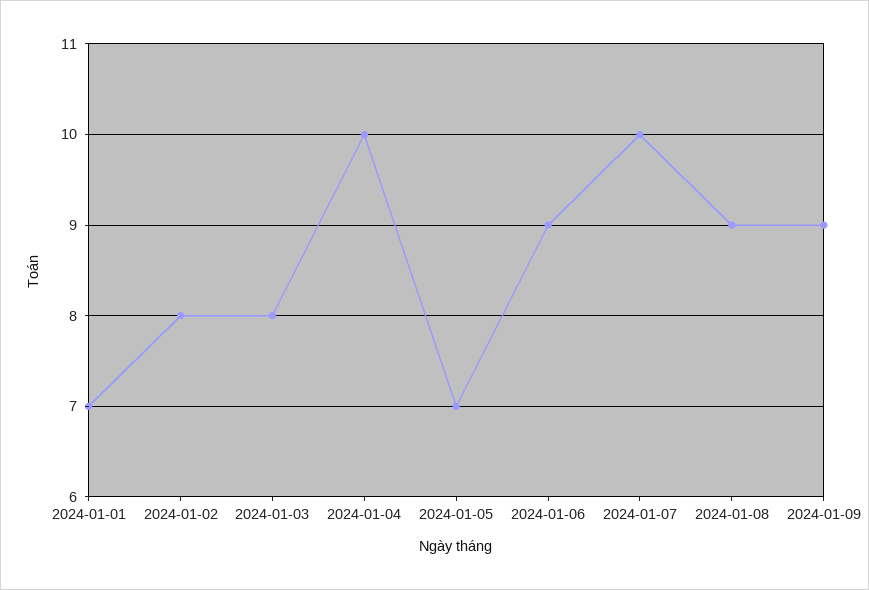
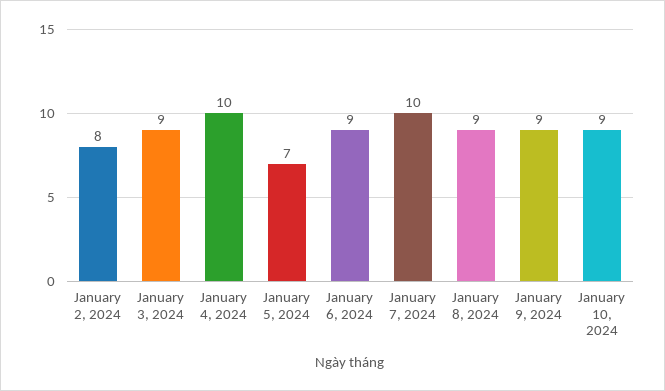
2024-01-01: 7 -> none
2024-01-03: 8 -> 9
January 10, 2024: none -> 9

